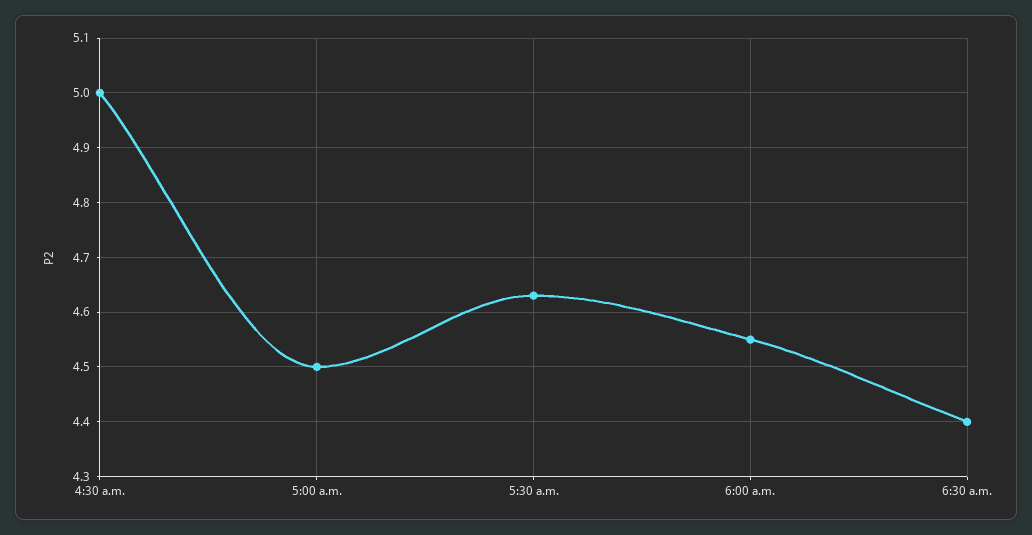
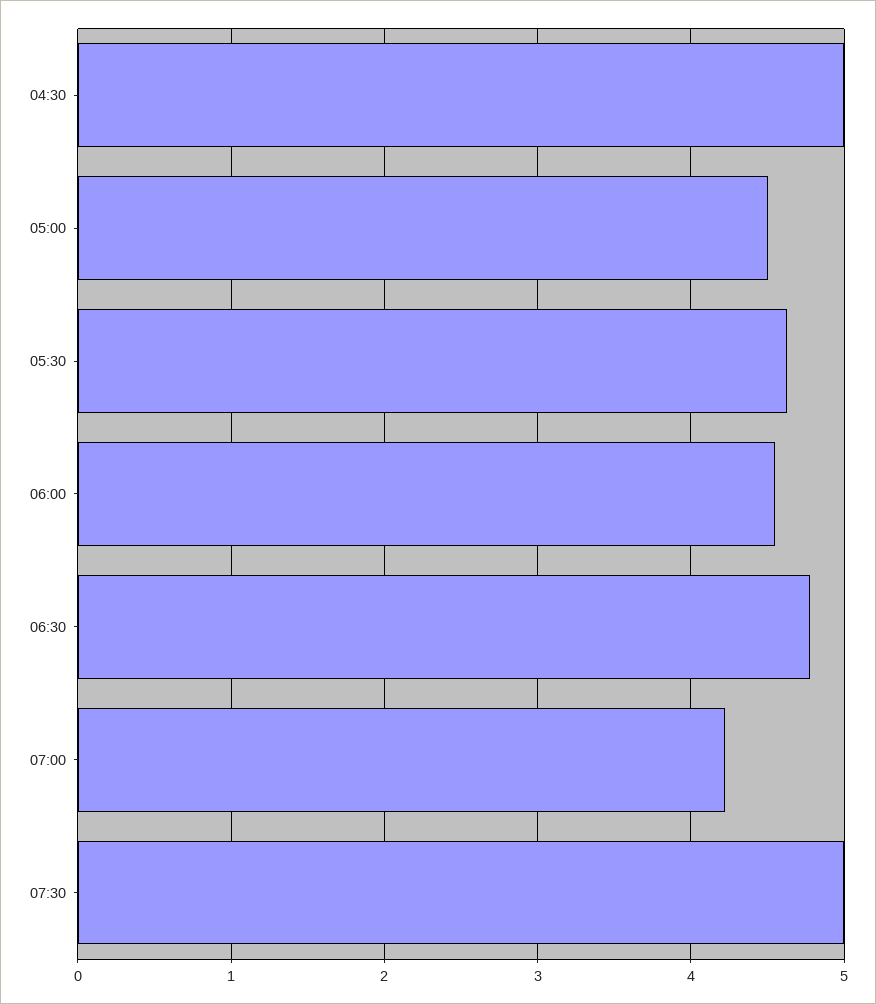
6:30 a.m.: 4.4 -> 4.8
07:00: none -> 4.2
07:30: none -> 5

